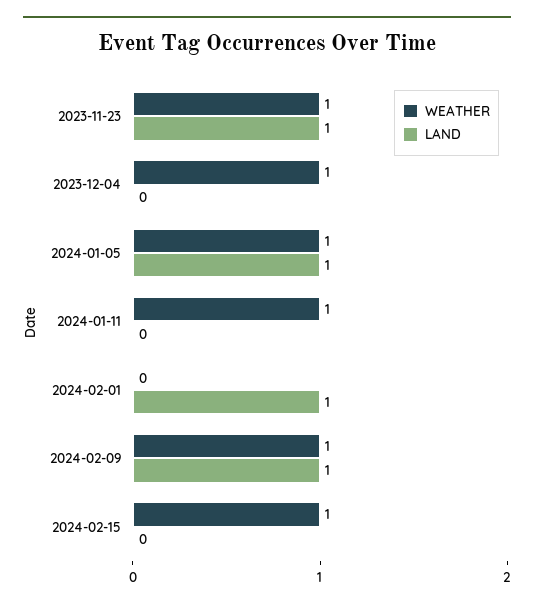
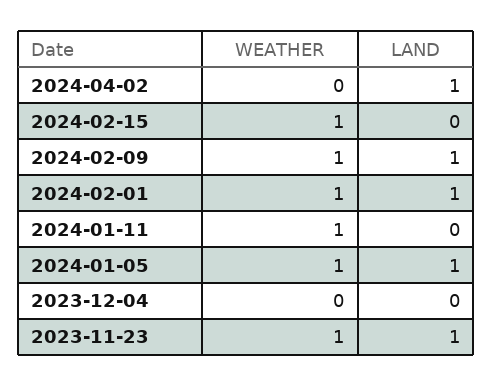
WEATHER, 2023-12-04: 1 -> 0
WEATHER, 2024-02-01: 0 -> 1
WEATHER, 2024-04-02: none -> 0
LAND, 2024-04-02: none -> 1

